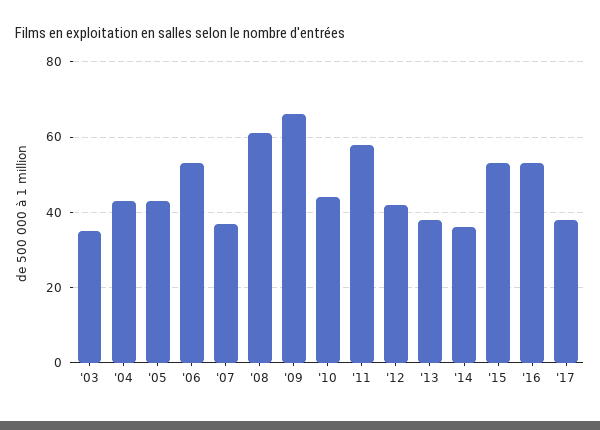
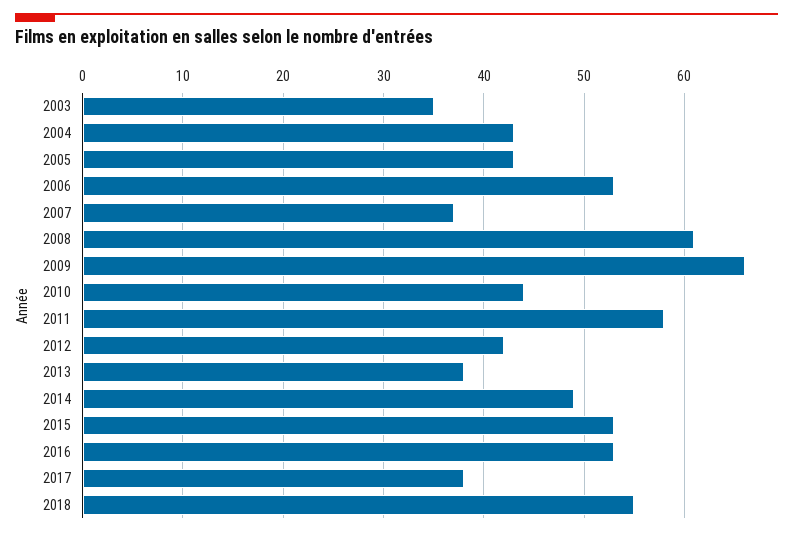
'14: 35 -> 49
2018: none -> 55

